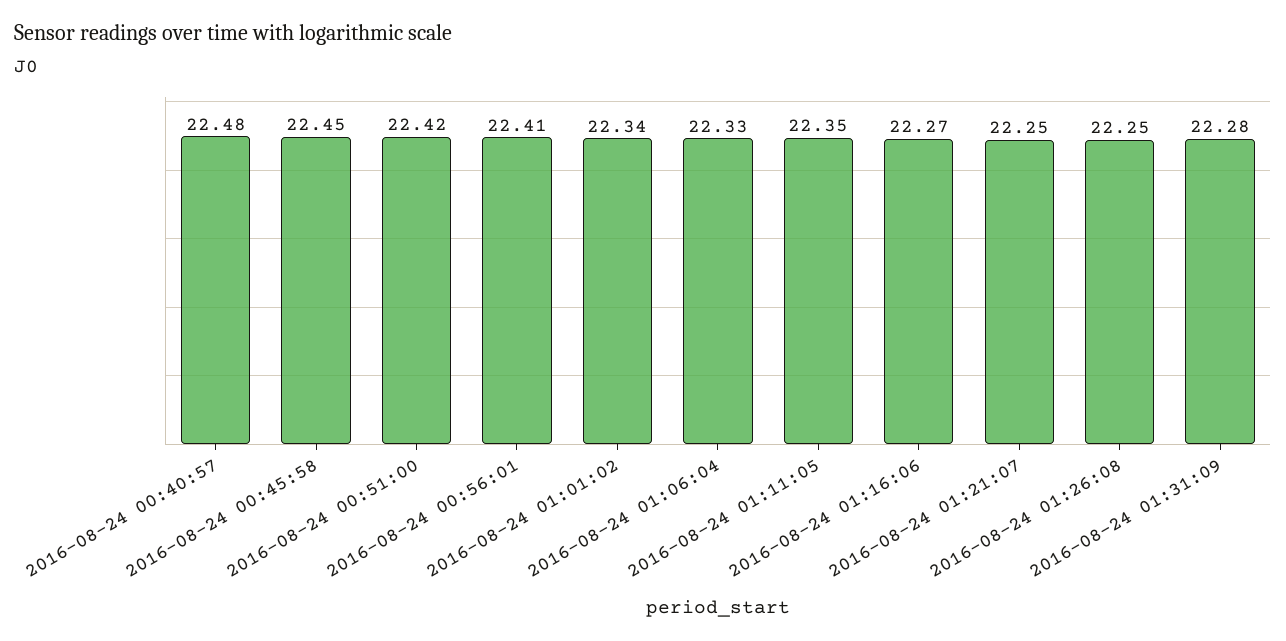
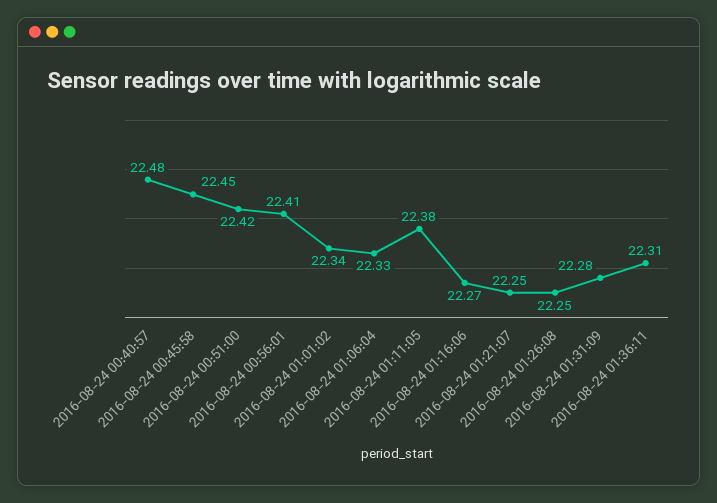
2016-08-24 01:11:05: 22.35 -> 22.38
2016-08-24 01:36:11: none -> 22.31

